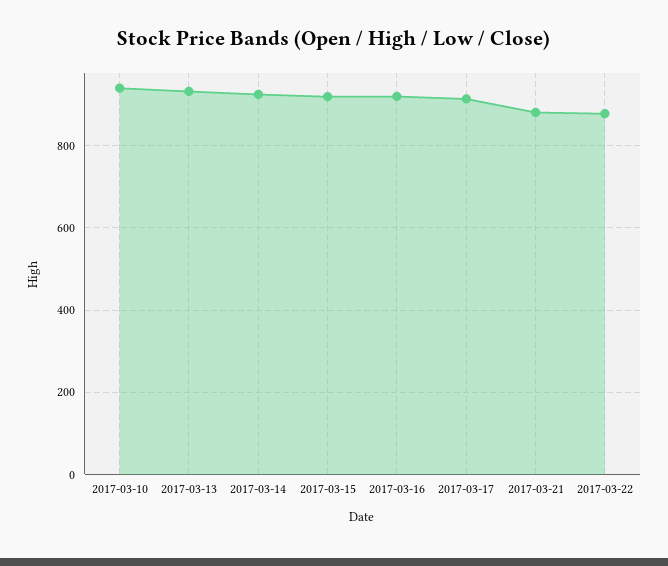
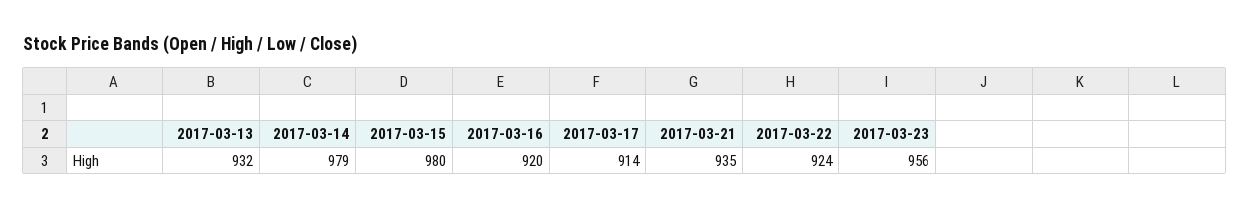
2017-03-10: 940 -> none
2017-03-14: 920 -> 979
2017-03-15: 920 -> 980
2017-03-21: 880 -> 935
2017-03-22: 880 -> 924
2017-03-23: none -> 956

